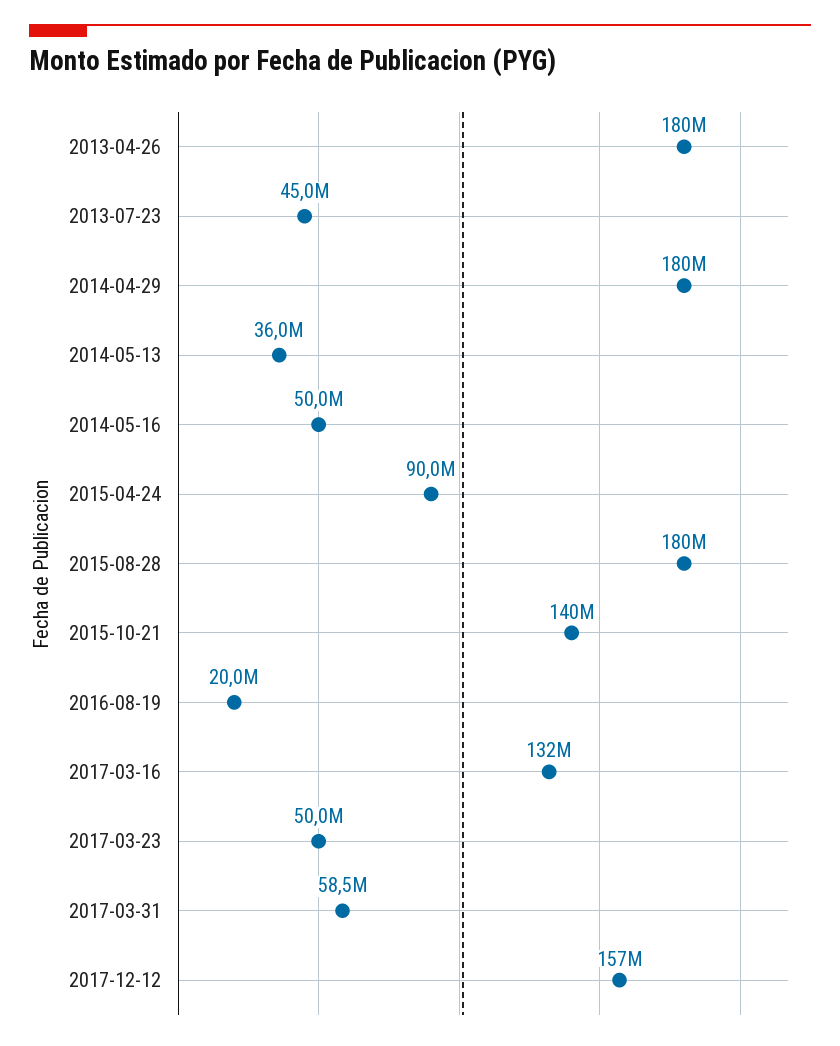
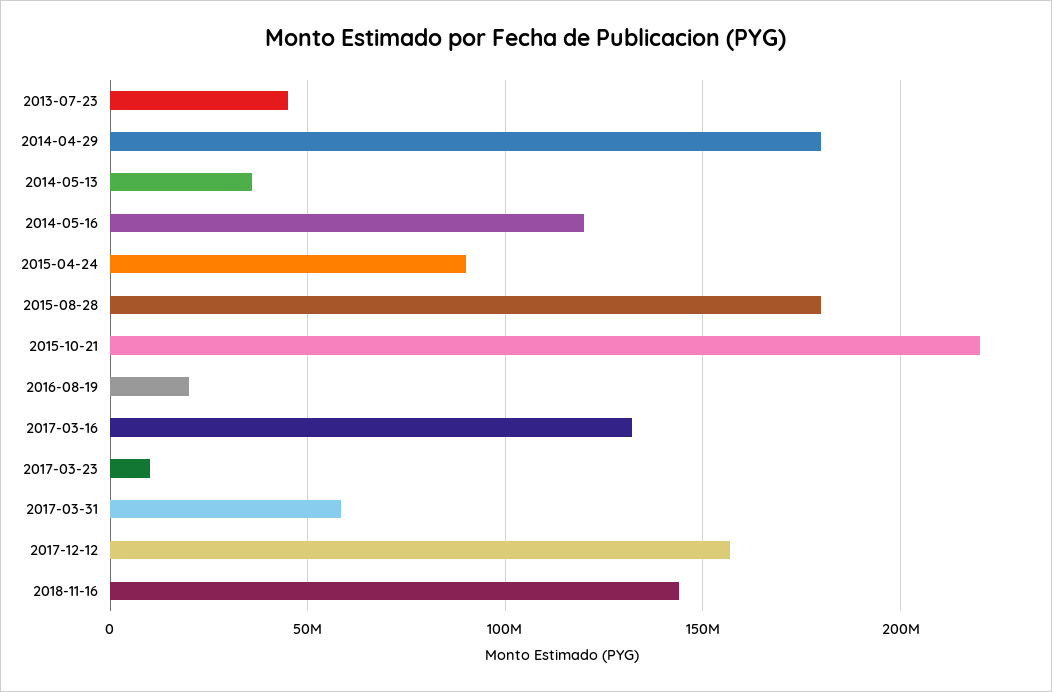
2013-04-26: 180000000 -> none
2014-05-16: 50000000 -> 120000000
2015-10-21: 140000000 -> 220000000
2017-03-23: 50000000 -> 10000000
2018-11-16: none -> 145000000

